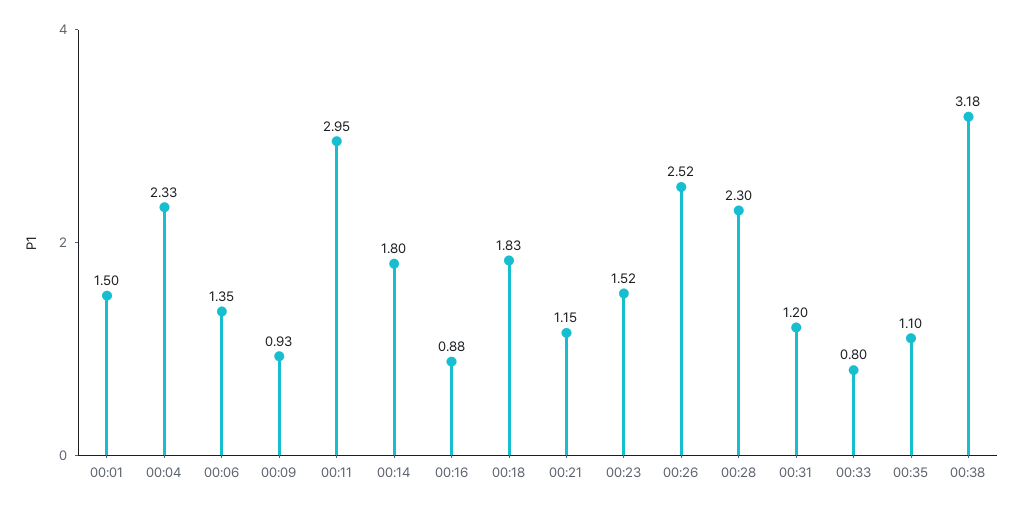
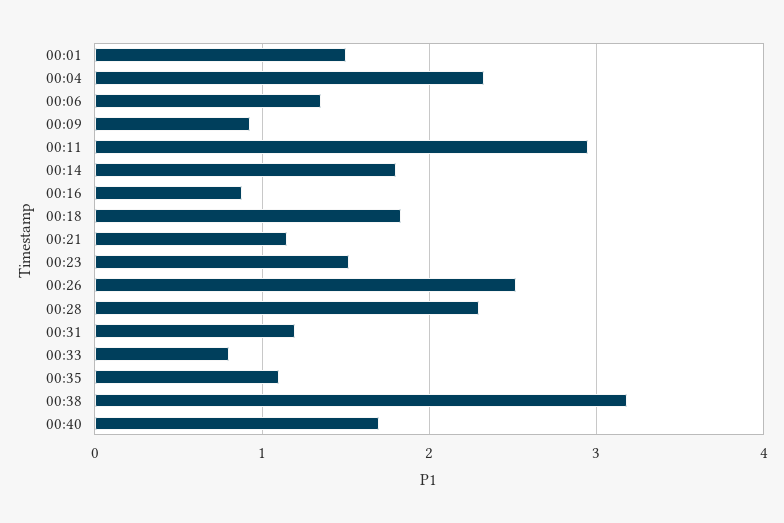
00:40: none -> 1.7

